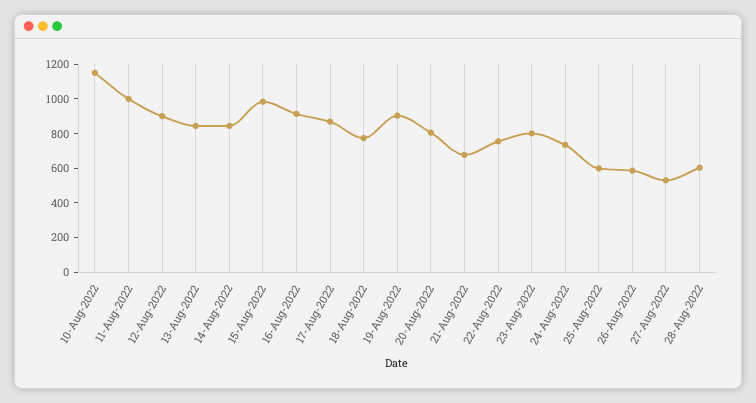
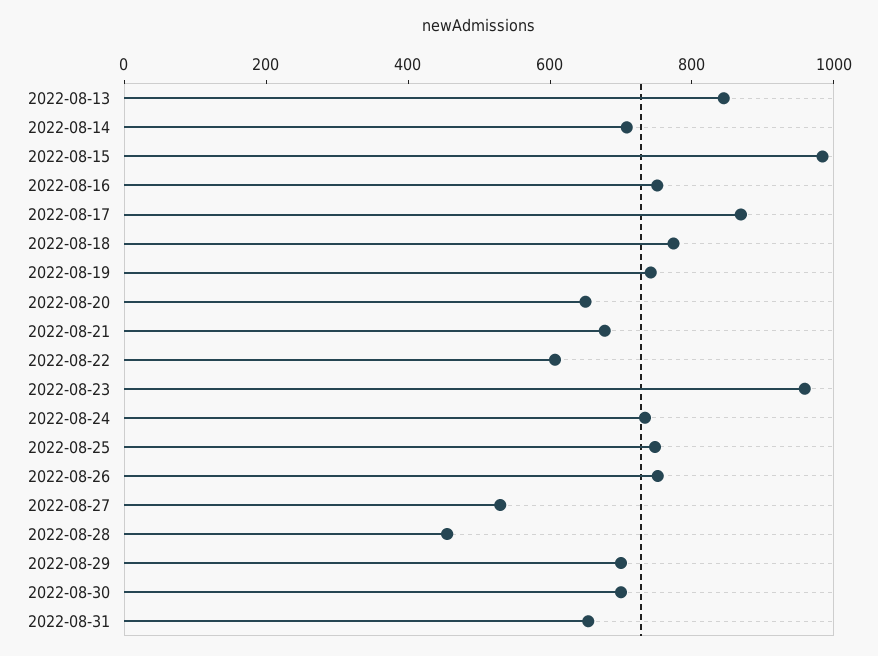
10-Aug-2022: 1150 -> none
11-Aug-2022: 1000 -> none
12-Aug-2022: 900 -> none
14-Aug-2022: 850 -> 700
16-Aug-2022: 900 -> 750
19-Aug-2022: 900 -> 750
20-Aug-2022: 800 -> 650
22-Aug-2022: 750 -> 600
23-Aug-2022: 800 -> 950
25-Aug-2022: 600 -> 750
26-Aug-2022: 600 -> 750
28-Aug-2022: 600 -> 450
2022-08-29: none -> 700
2022-08-30: none -> 700
2022-08-31: none -> 650

